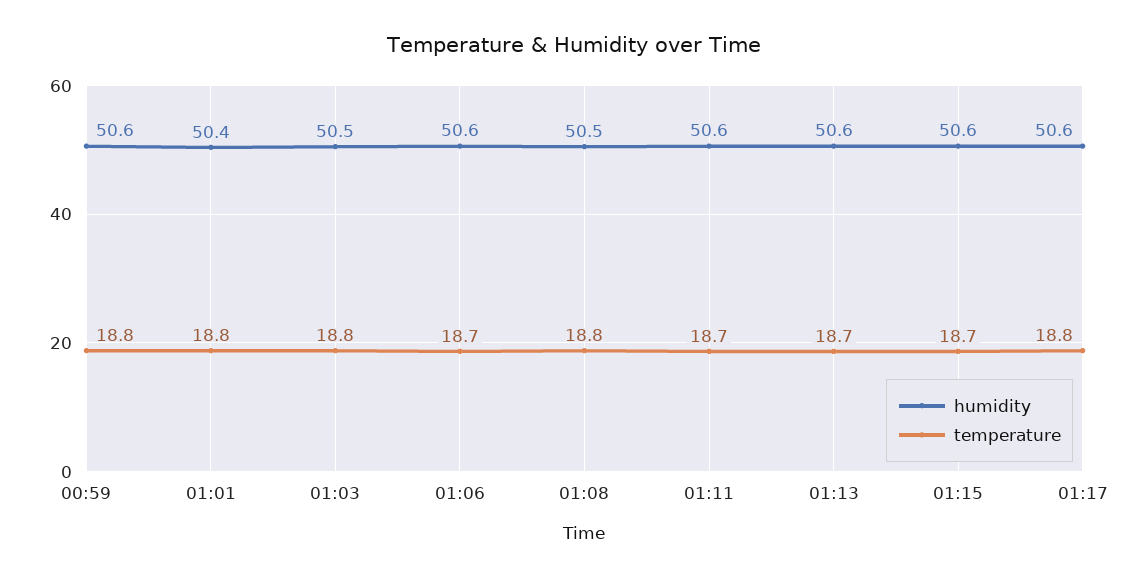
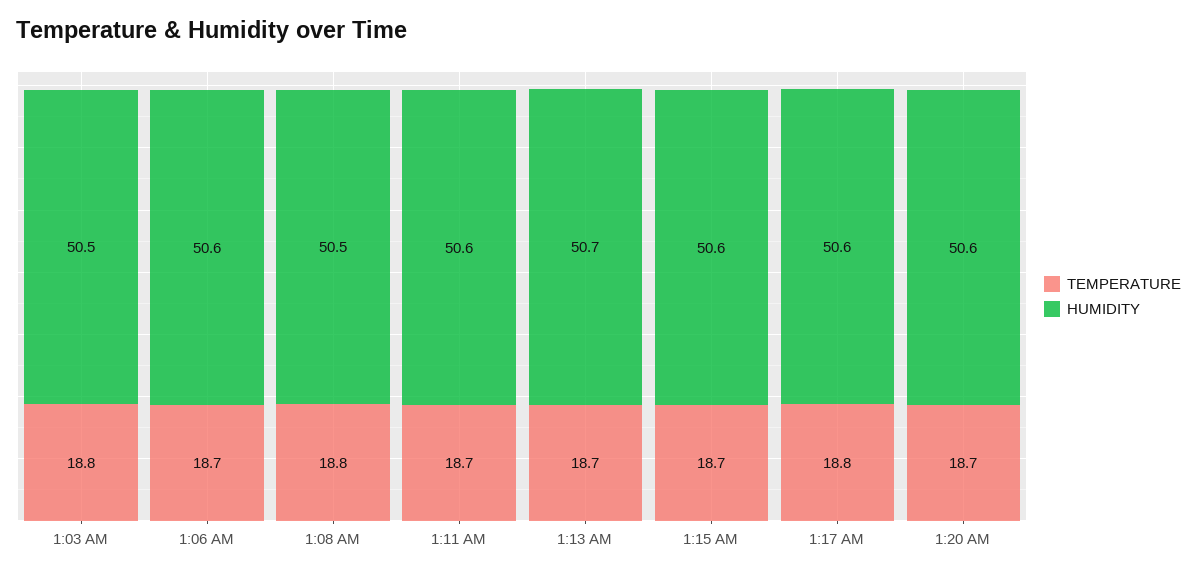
humidity, 00:59: 50.6 -> none
temperature, 00:59: 18.8 -> none
humidity, 01:01: 50.4 -> none
temperature, 01:01: 18.8 -> none
humidity, 01:13: 50.6 -> 50.7
temperature, 1:20 AM: none -> 18.7
humidity, 1:20 AM: none -> 50.6

